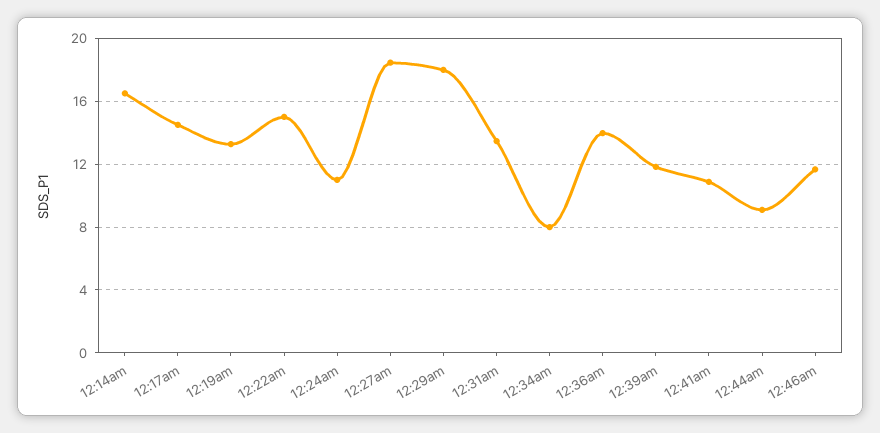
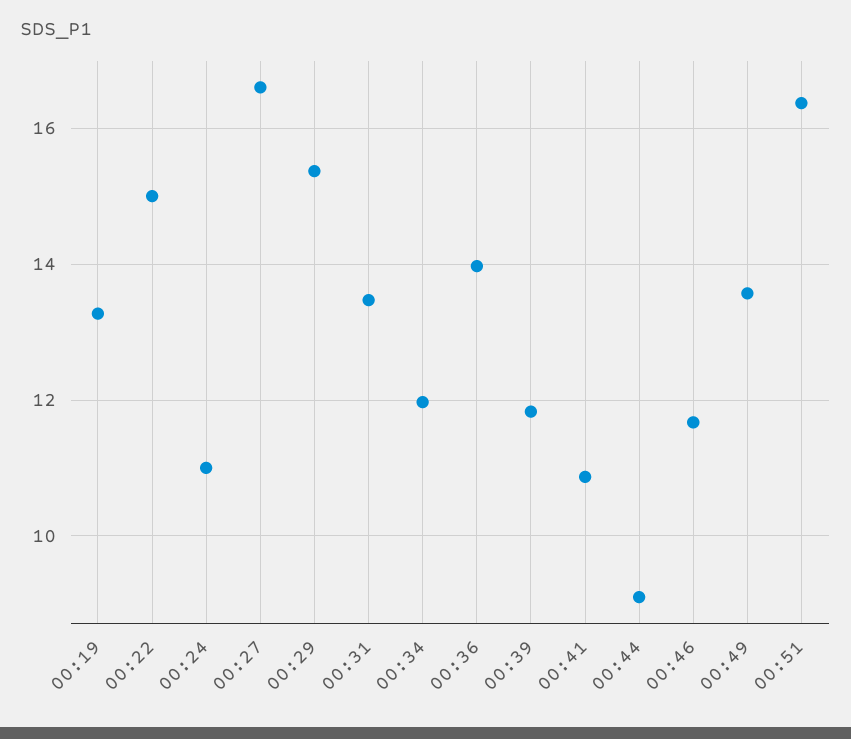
12:14am: 16.5 -> none
12:17am: 14.5 -> none
12:27am: 18.5 -> 16.6
12:29am: 18 -> 15.4
12:34am: 8 -> 12
00:49: none -> 13.6
00:51: none -> 16.4

